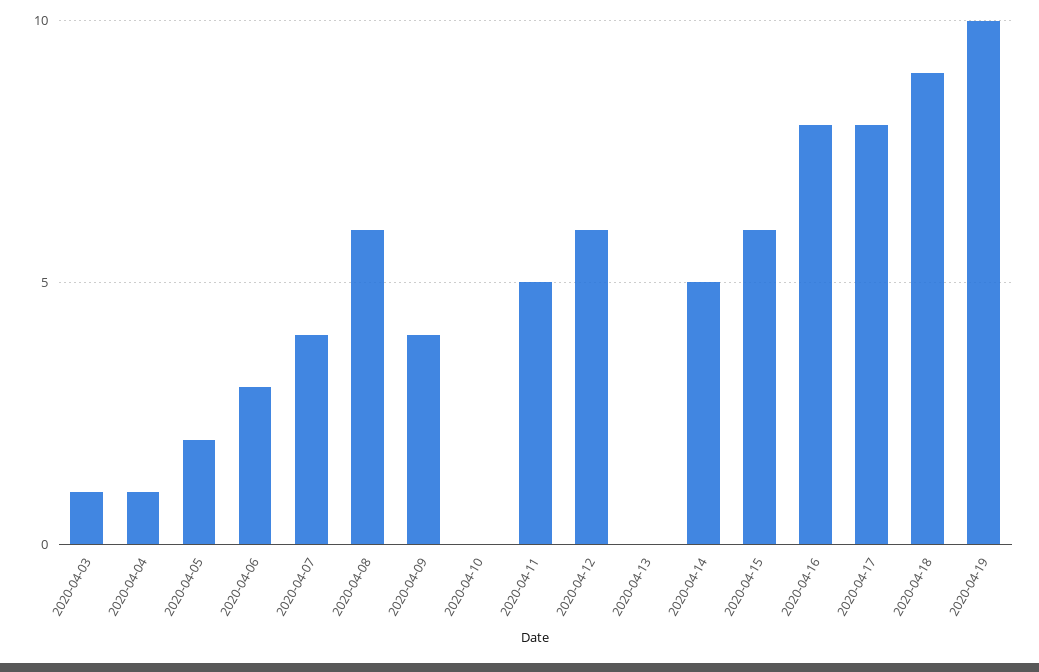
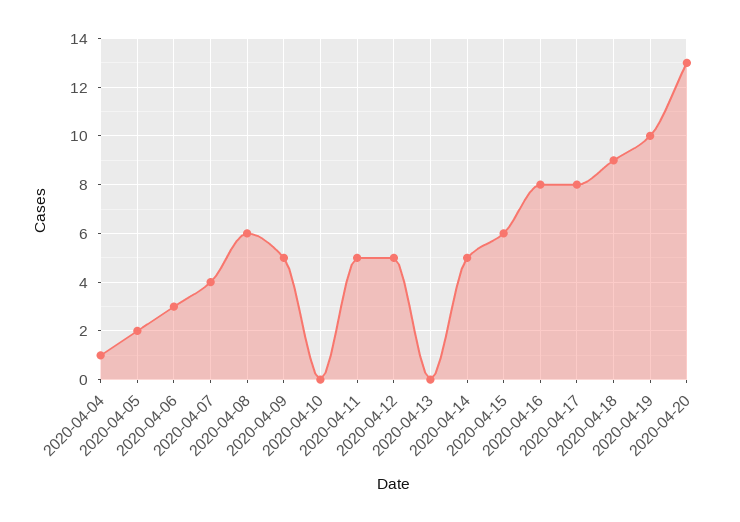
2020-04-03: 1 -> none
2020-04-09: 4 -> 5
2020-04-12: 6 -> 5
2020-04-20: none -> 13

